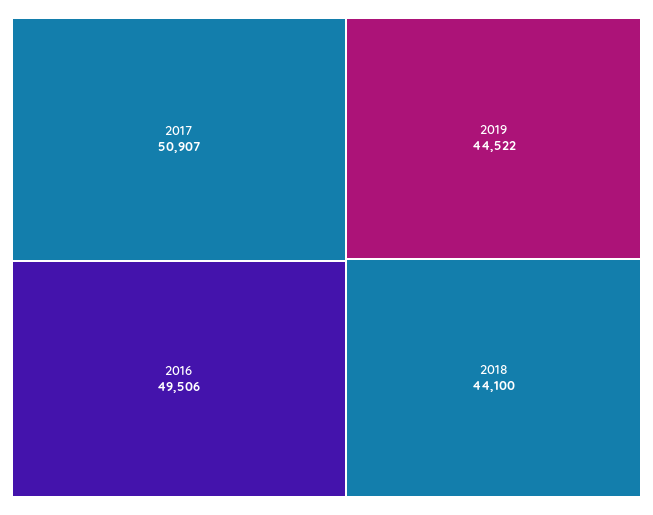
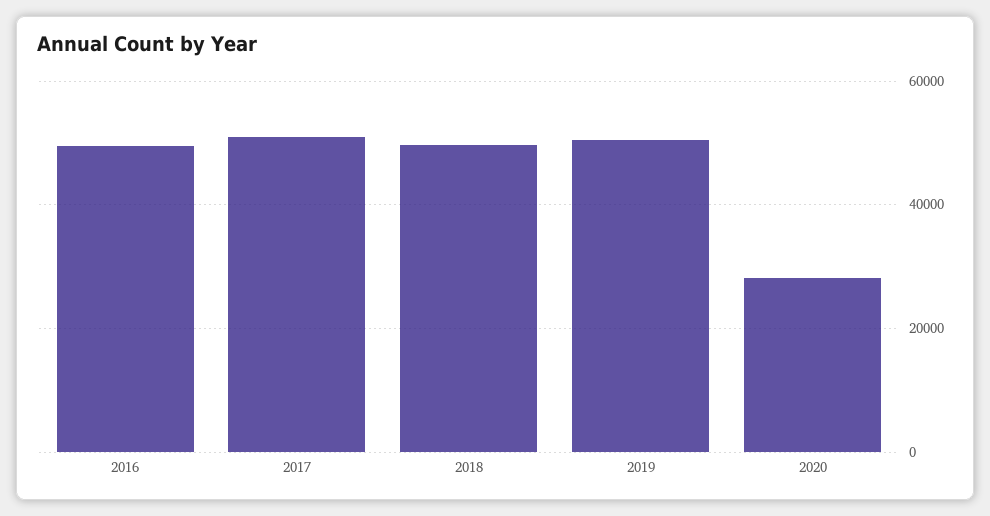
2019: 44522 -> 50000
2018: 44100 -> 50000
2020: none -> 28000

